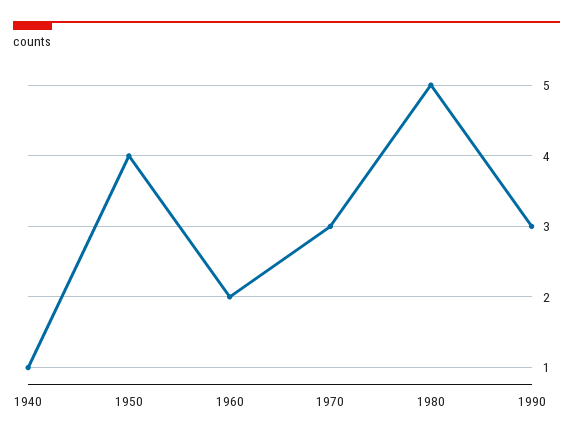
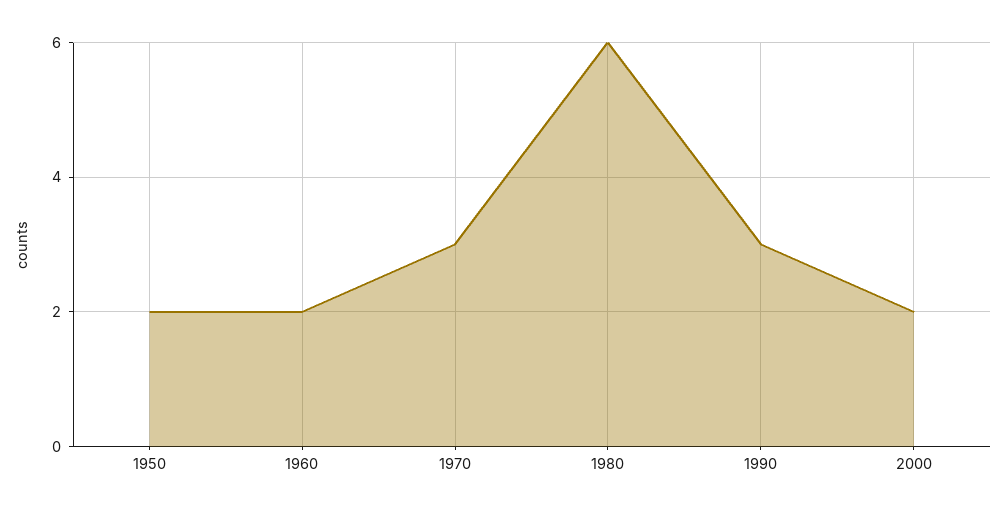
1940: 1 -> none
1950: 4 -> 2
1980: 5 -> 6
2000: none -> 2

